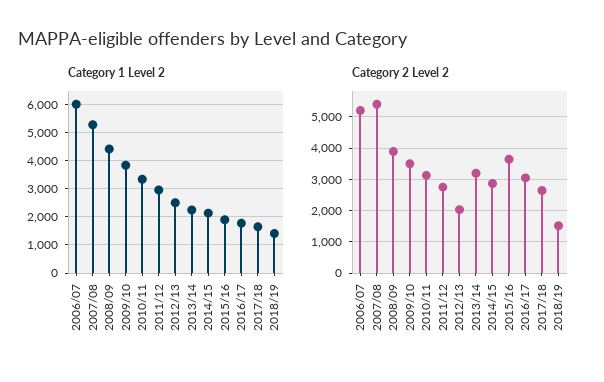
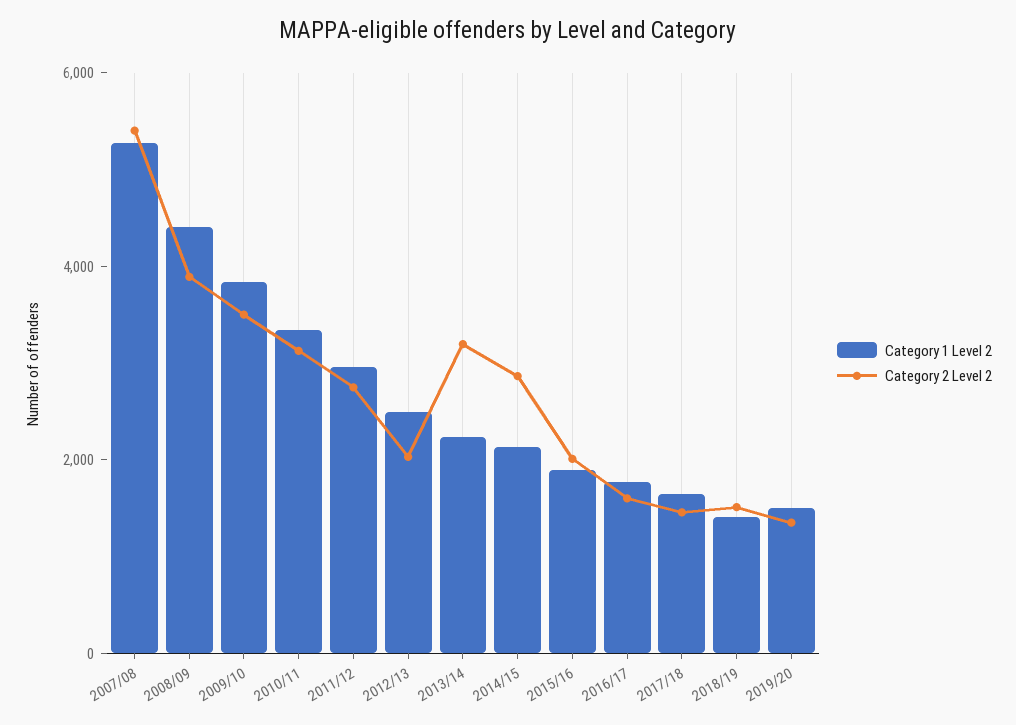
Category 1 Level 2, 2006/07: 6000 -> none
Category 2 Level 2, 2006/07: 5200 -> none
Category 2 Level 2, 2015/16: 3600 -> 2000
Category 2 Level 2, 2016/17: 3000 -> 1500
Category 2 Level 2, 2017/18: 2600 -> 1500
Category 1 Level 2, 2019/20: none -> 1500
Category 2 Level 2, 2019/20: none -> 1500

